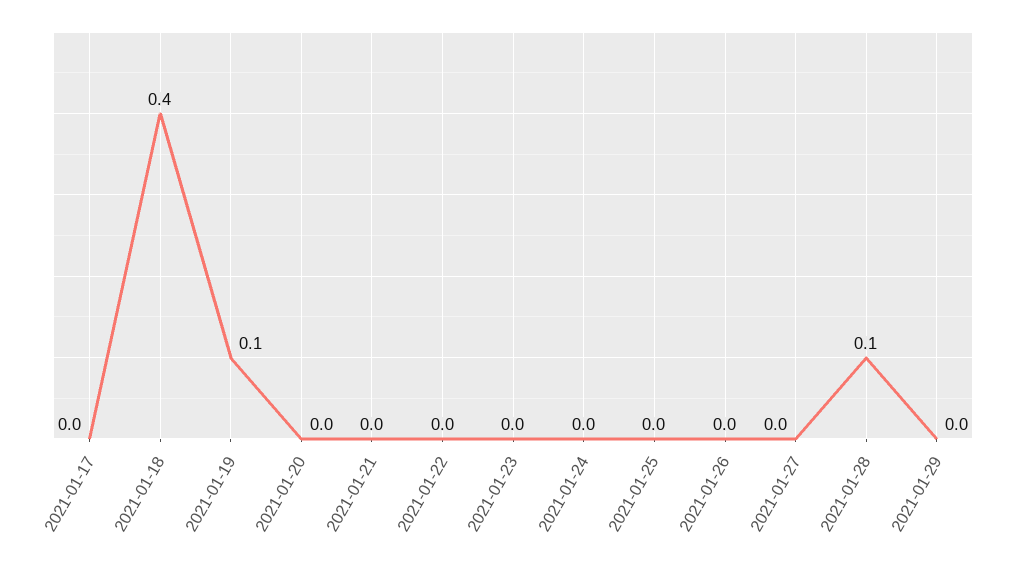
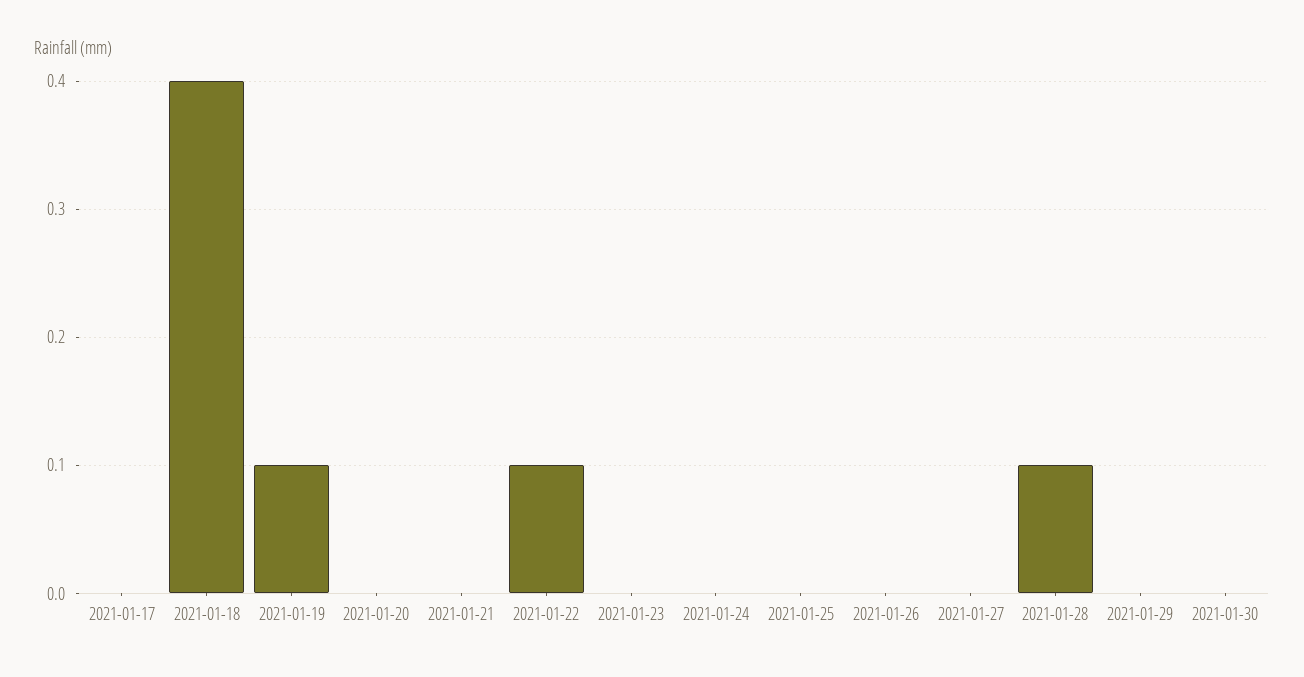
2021-01-22: 0 -> 0.1
2021-01-30: none -> 0

